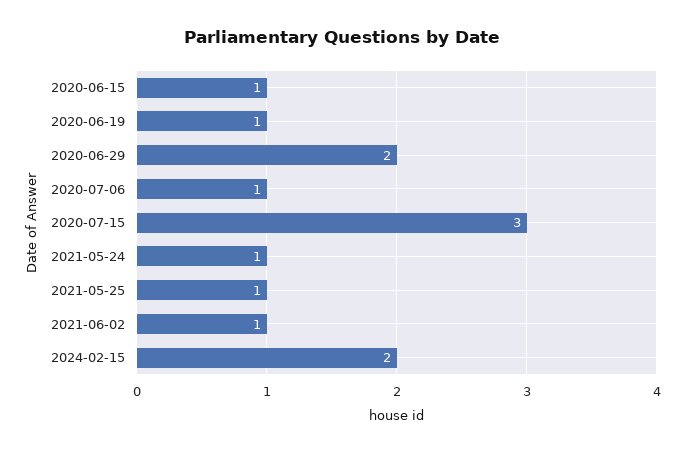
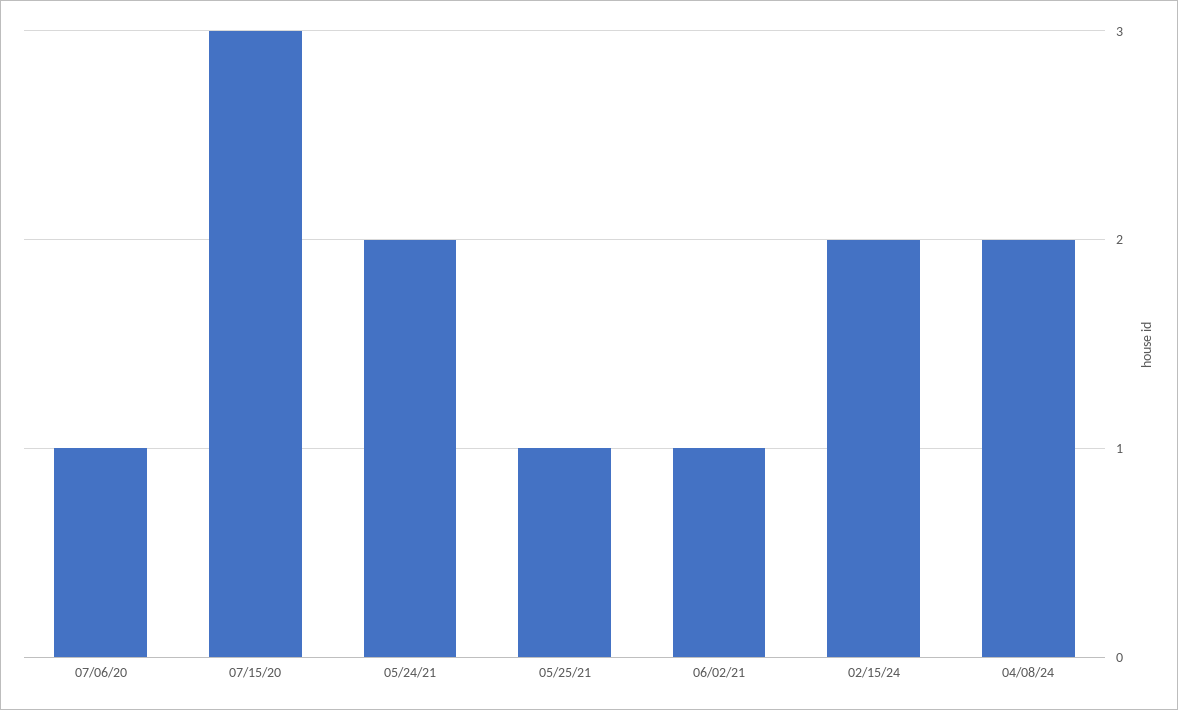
2020-06-15: 1 -> none
2020-06-19: 1 -> none
2020-06-29: 2 -> none
2021-05-24: 1 -> 2
04/08/24: none -> 2

